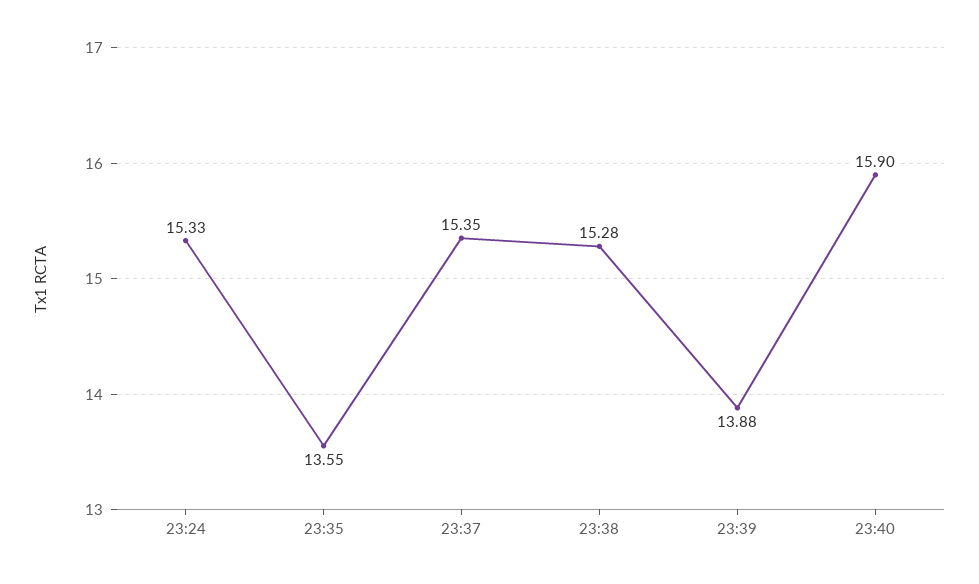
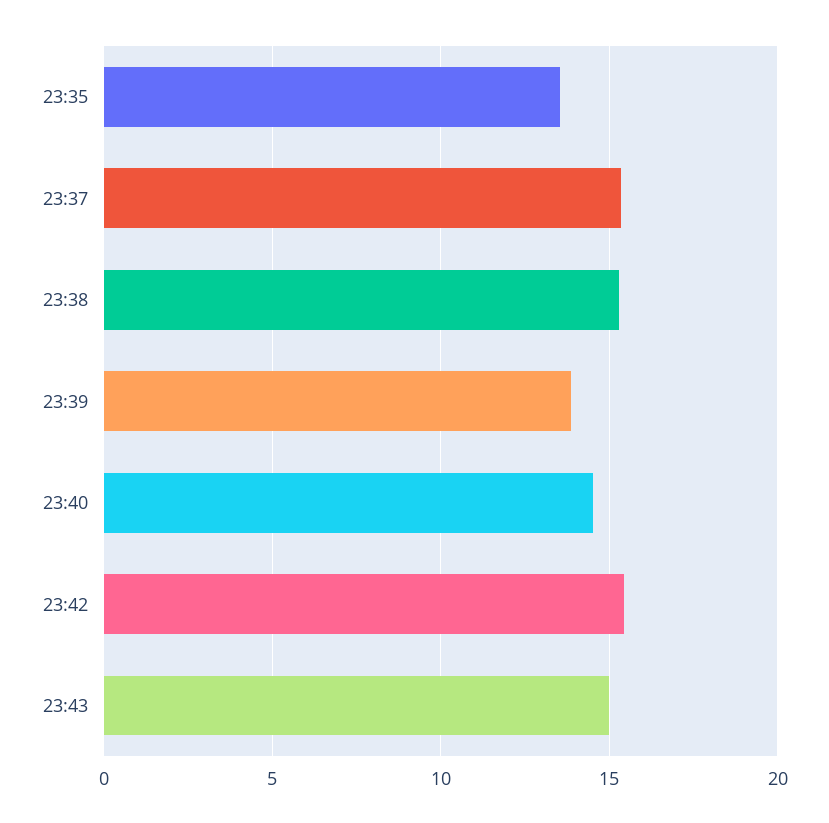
23:24: 15.33 -> none
23:40: 15.9 -> 14.5
23:42: none -> 15.5
23:43: none -> 15

